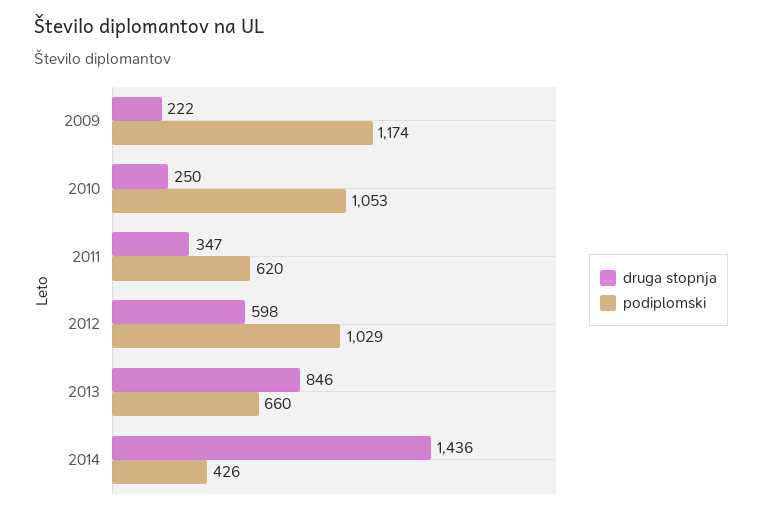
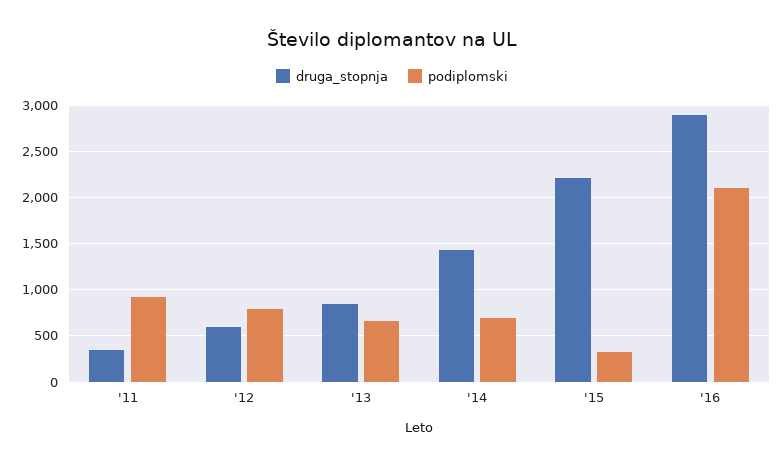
druga stopnja, 2009: 222 -> none
podiplomski, 2009: 1174 -> none
druga stopnja, 2010: 250 -> none
podiplomski, 2010: 1053 -> none
podiplomski, 2011: 620 -> 900
podiplomski, 2012: 1029 -> 800
podiplomski, 2014: 426 -> 700
druga stopnja, '15: none -> 2200
podiplomski, '15: none -> 300
druga stopnja, '16: none -> 2900
podiplomski, '16: none -> 2100

